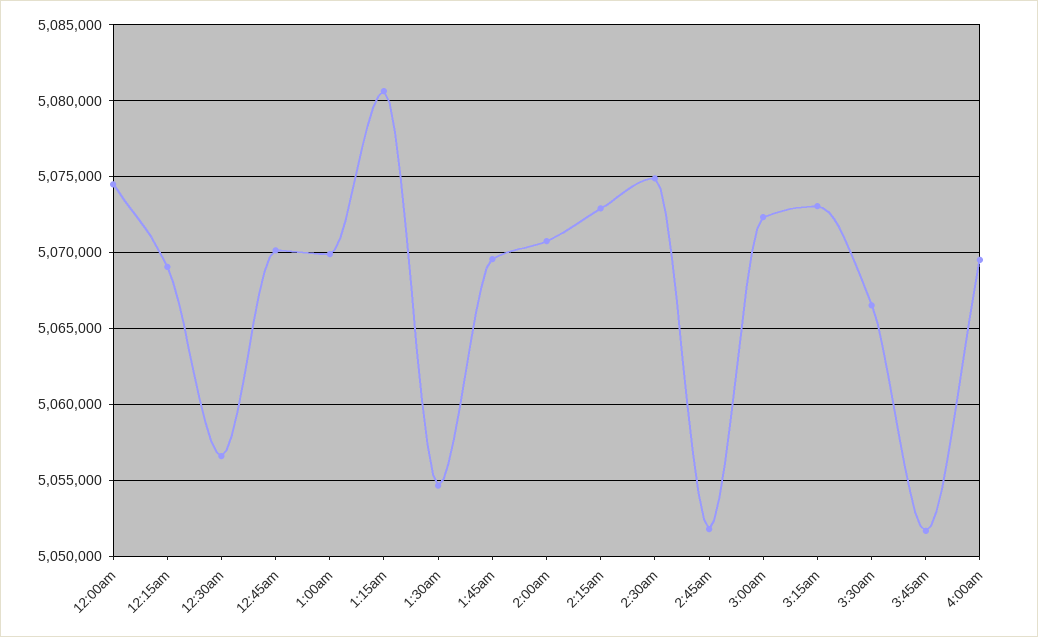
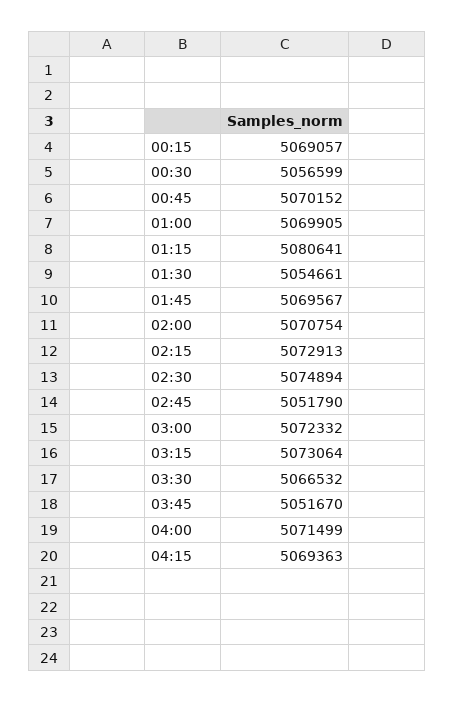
12:00am: 5074500 -> none
4:00am: 5069500 -> 5071499
04:15: none -> 5069363

